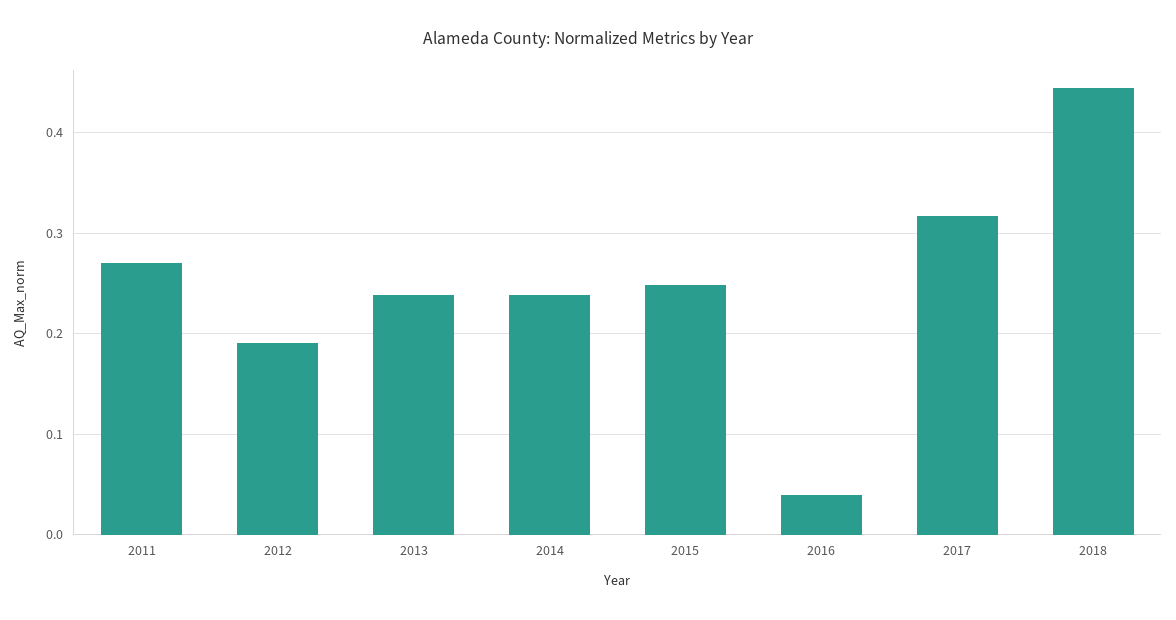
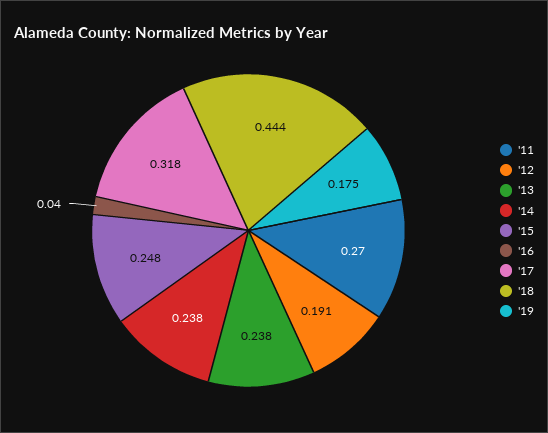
'19: none -> 0.175

